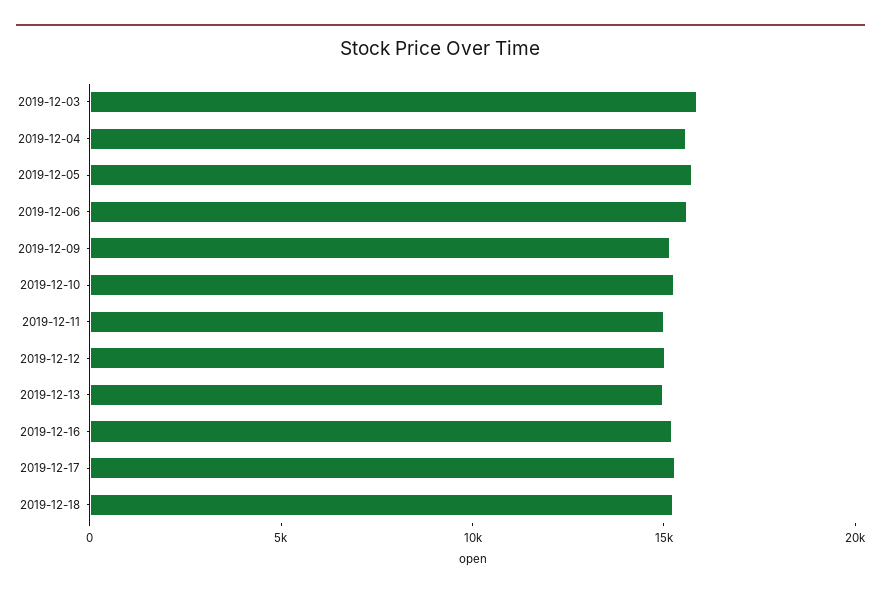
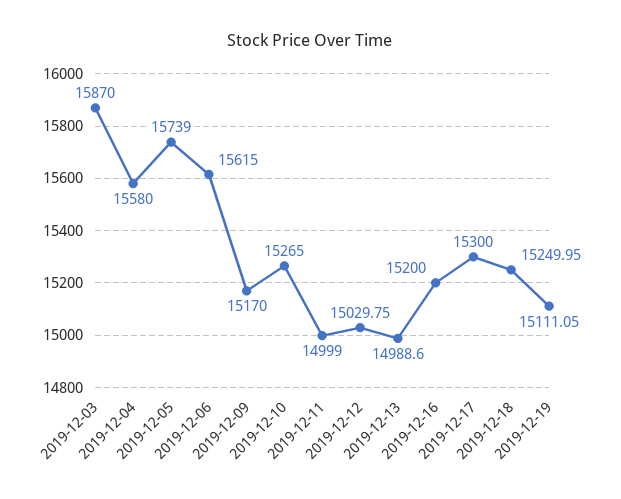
2019-12-19: none -> 15111.05

